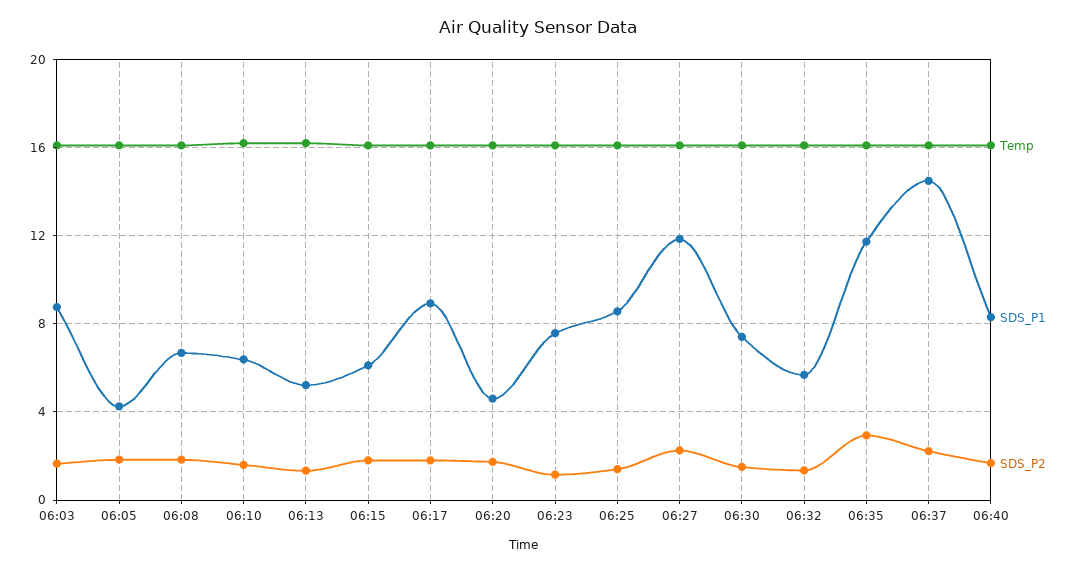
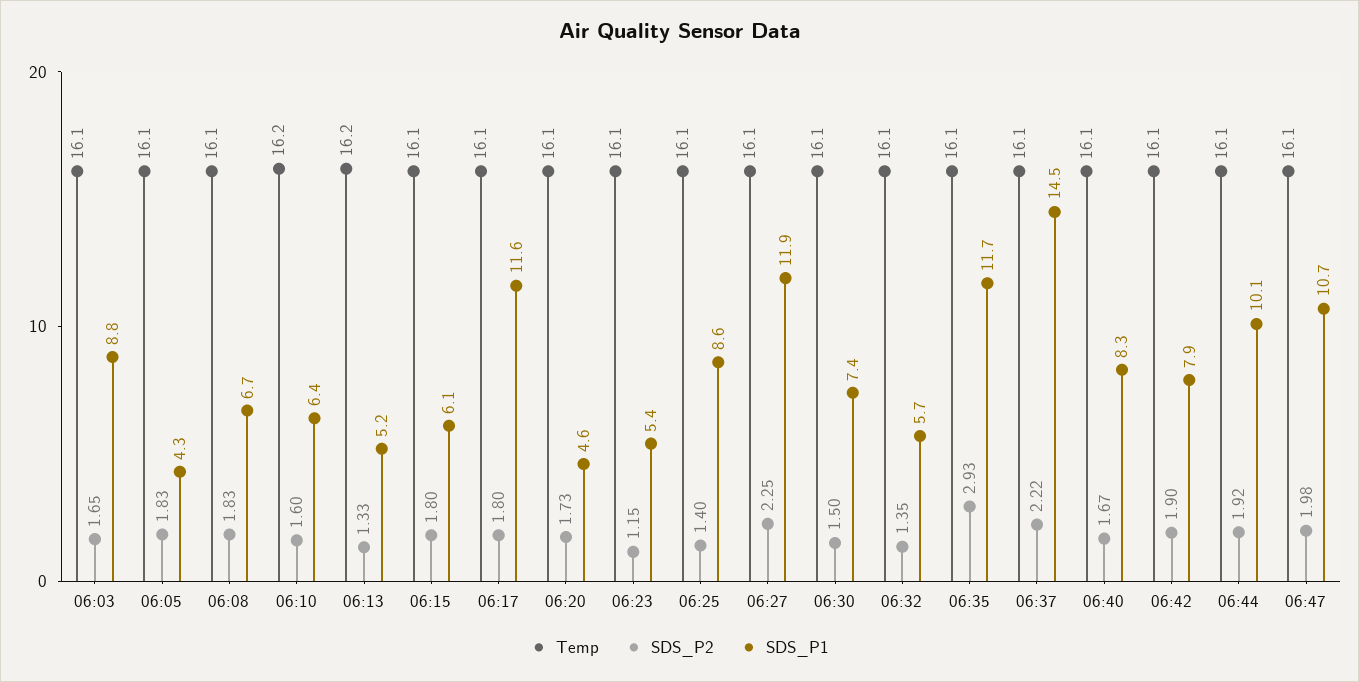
SDS_P1, 06:17: 9 -> 11.6
SDS_P1, 06:23: 7.5 -> 5.4
Temp, 06:42: none -> 16.1
SDS_P2, 06:42: none -> 1.9
SDS_P1, 06:42: none -> 7.9
Temp, 06:44: none -> 16.1
SDS_P2, 06:44: none -> 1.92
SDS_P1, 06:44: none -> 10.1
Temp, 06:47: none -> 16.1
SDS_P2, 06:47: none -> 1.98
SDS_P1, 06:47: none -> 10.7

